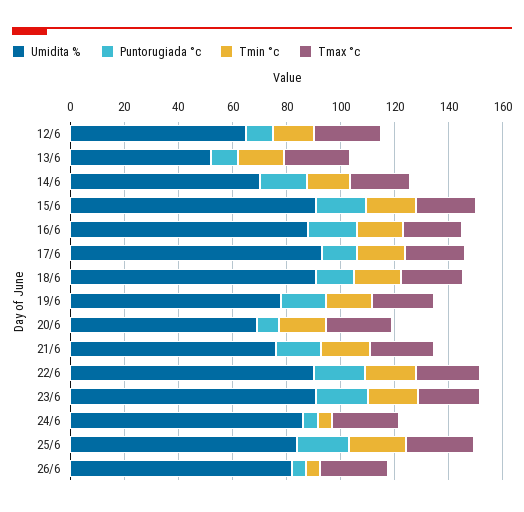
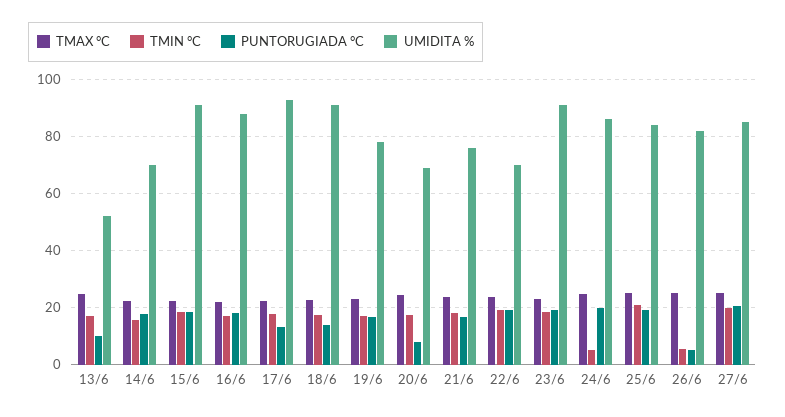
Umidita %, 12/6: 65 -> none
Puntorugiada °c, 12/6: 10 -> none
Tmin °c, 12/6: 15 -> none
Tmax °c, 12/6: 25 -> none
Umidita %, 22/6: 90 -> 70
Puntorugiada °c, 24/6: 5 -> 20
Tmax °c, 27/6: none -> 25
Tmin °c, 27/6: none -> 20
Puntorugiada °c, 27/6: none -> 20
Umidita %, 27/6: none -> 85

